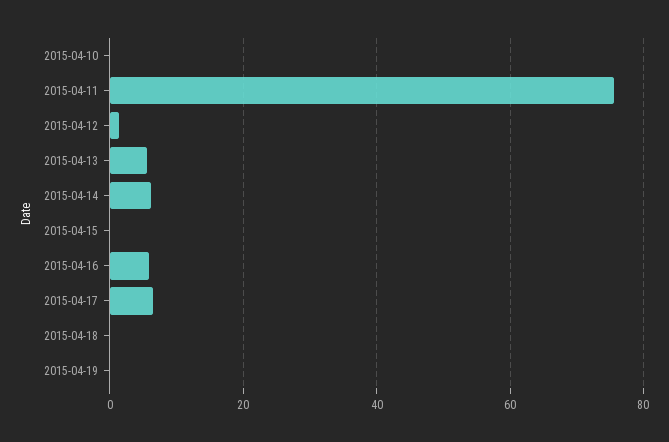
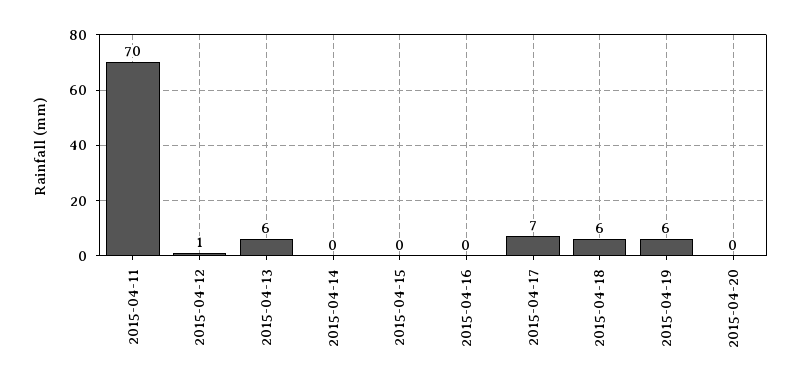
2015-04-10: 0 -> none
2015-04-11: 76 -> 70
2015-04-14: 6 -> 0
2015-04-16: 6 -> 0
2015-04-18: 0 -> 6
2015-04-19: 0 -> 6
2015-04-20: none -> 0

